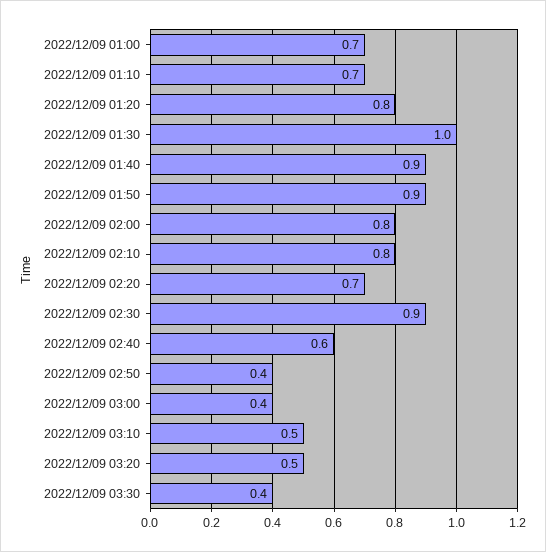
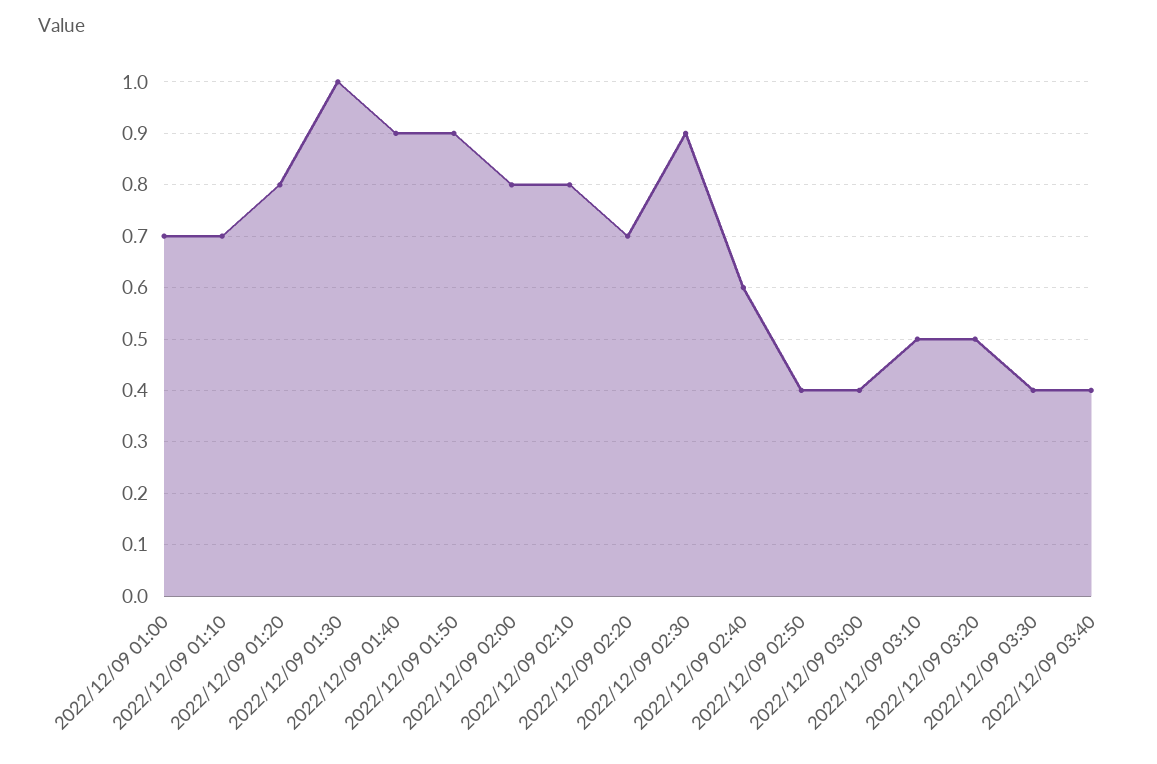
2022/12/09 03:40: none -> 0.4

